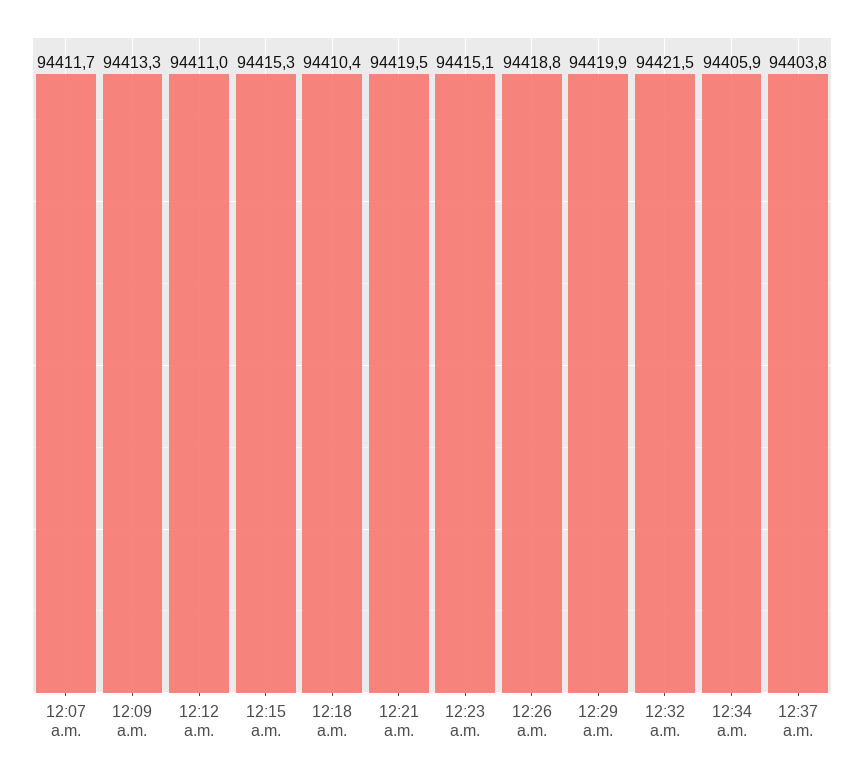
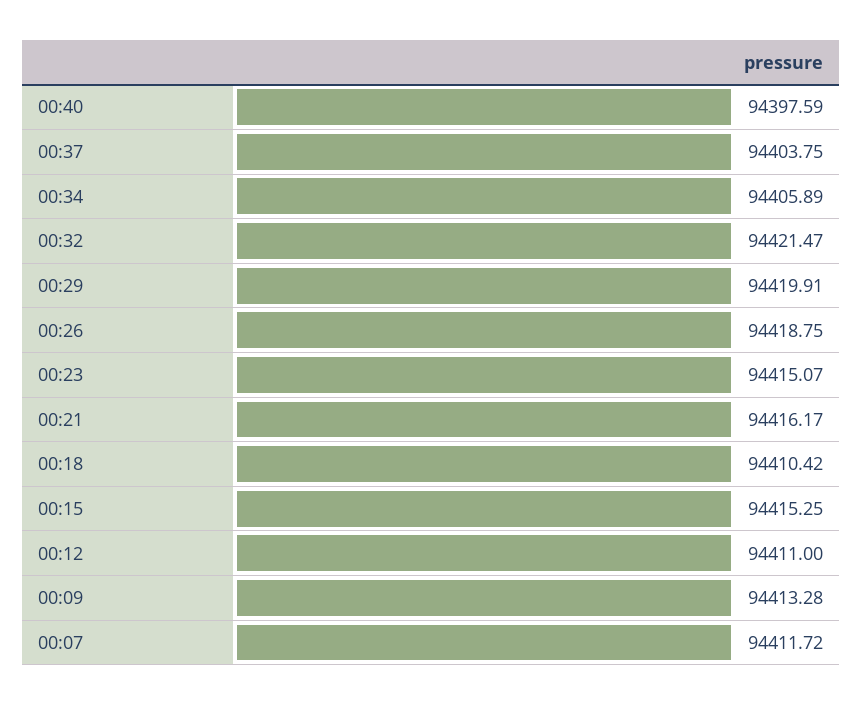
12:21 a.m.: 94419.5 -> 94416.17
00:40: none -> 94397.59

